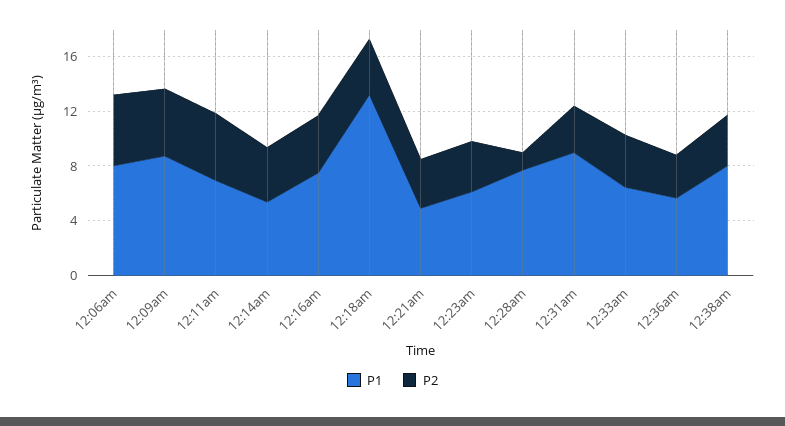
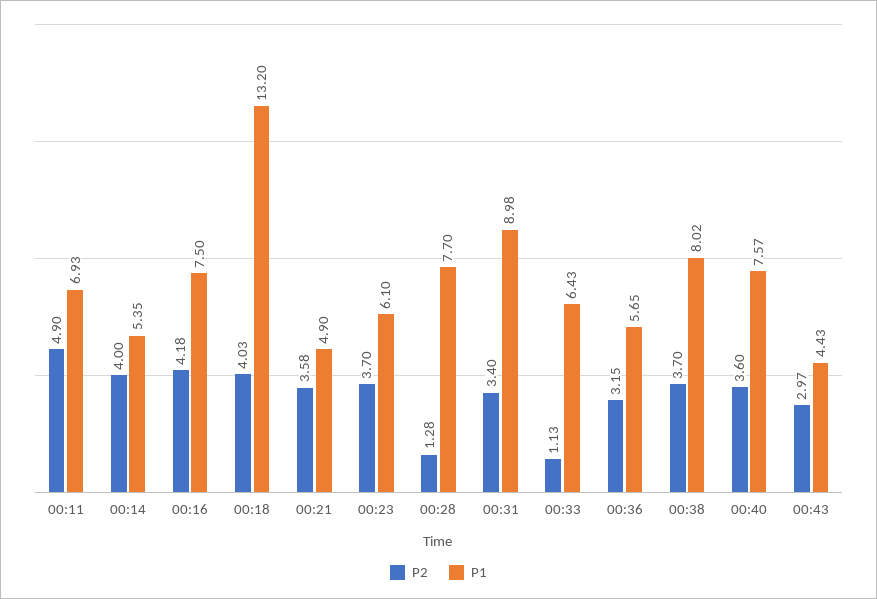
P1, 12:06am: 8 -> none
P2, 12:06am: 5 -> none
P1, 12:09am: 9 -> none
P2, 12:09am: 5 -> none
P2, 12:33am: 4 -> 1.13
P2, 00:40: none -> 3.6
P1, 00:40: none -> 7.57
P2, 00:43: none -> 2.97
P1, 00:43: none -> 4.43

